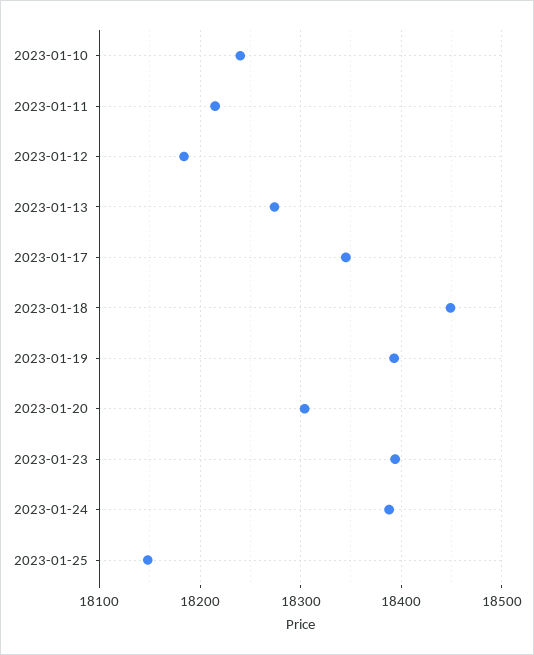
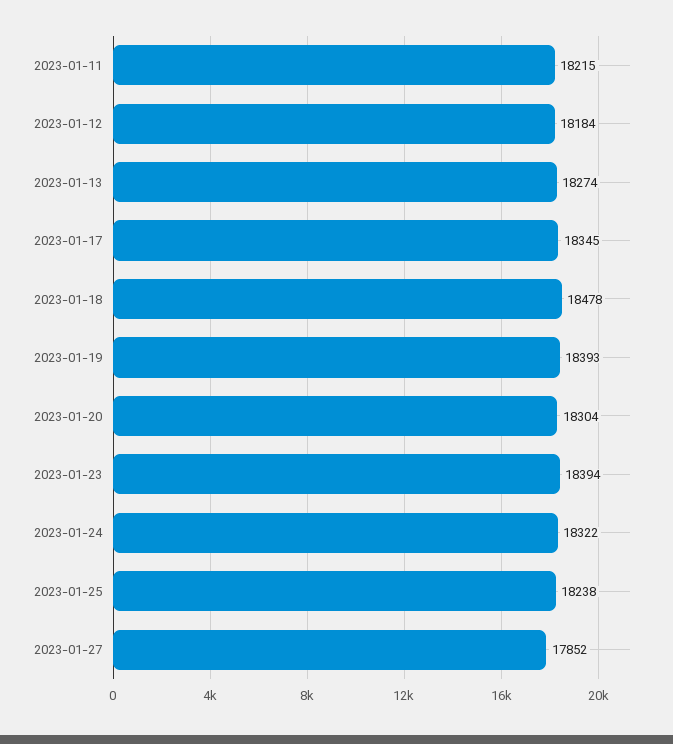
2023-01-10: 18240 -> none
2023-01-18: 18450 -> 18478
2023-01-24: 18390 -> 18322
2023-01-25: 18150 -> 18238
2023-01-27: none -> 17852

